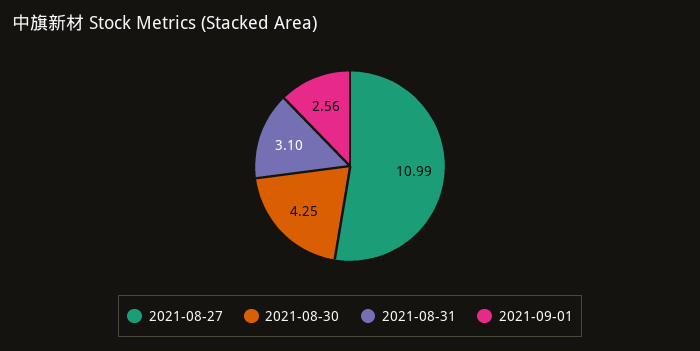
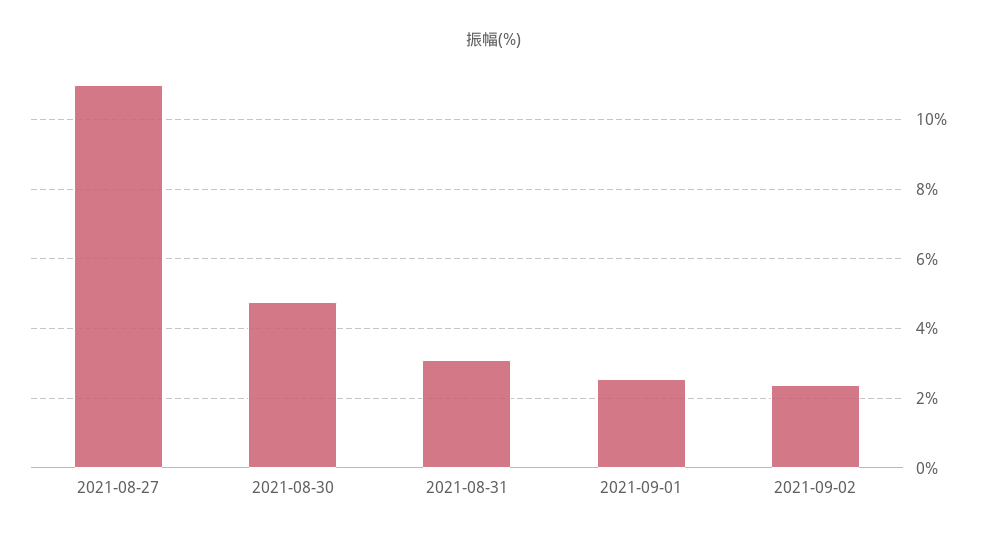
2021-08-30: 4.25 -> 4.8
2021-09-02: none -> 2.4

